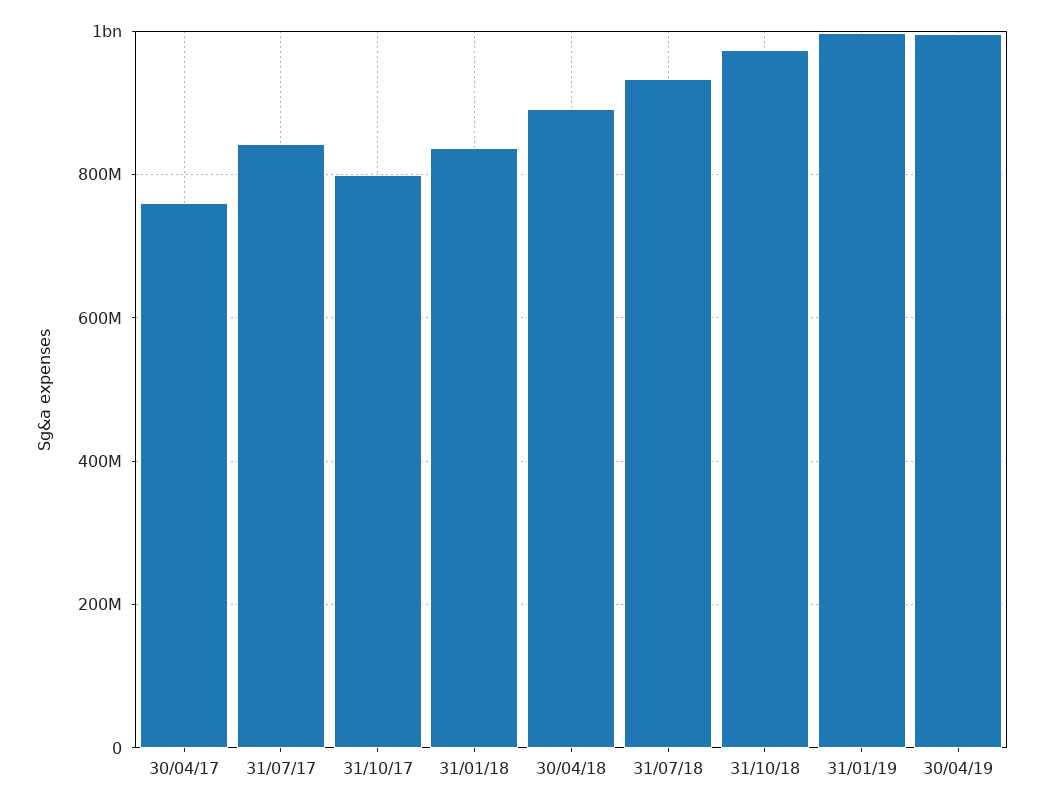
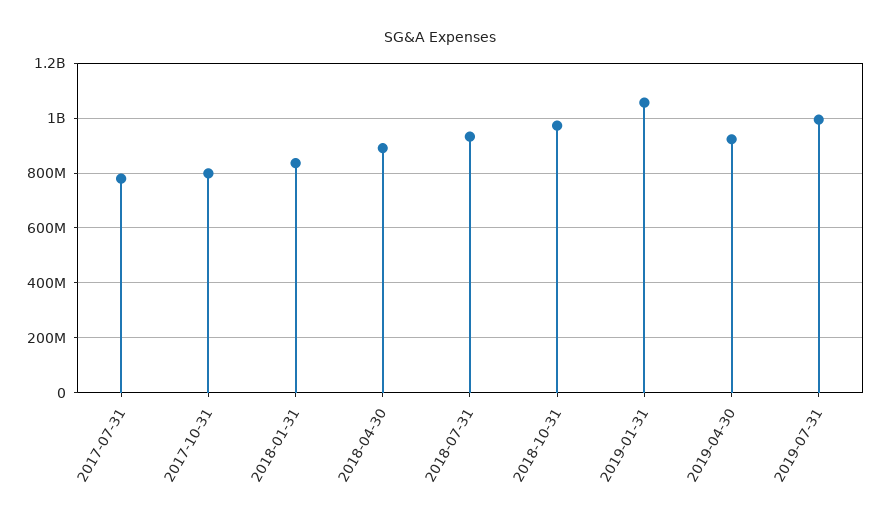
30/04/17: 760000000 -> none
31/07/17: 840000000 -> 775000000
31/01/19: 1000000000 -> 1050000000
30/04/19: 1000000000 -> 925000000
2019-07-31: none -> 1000000000

